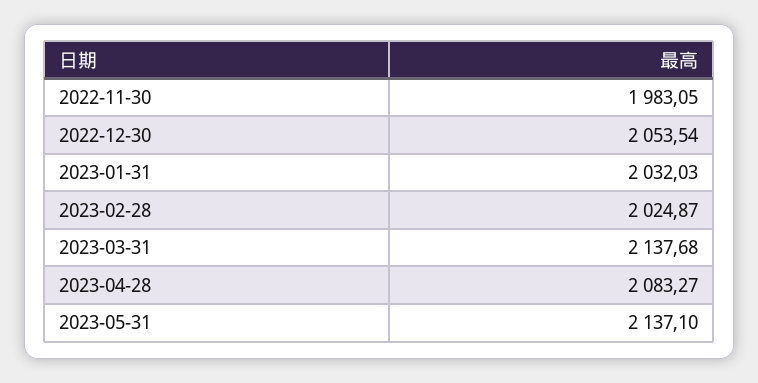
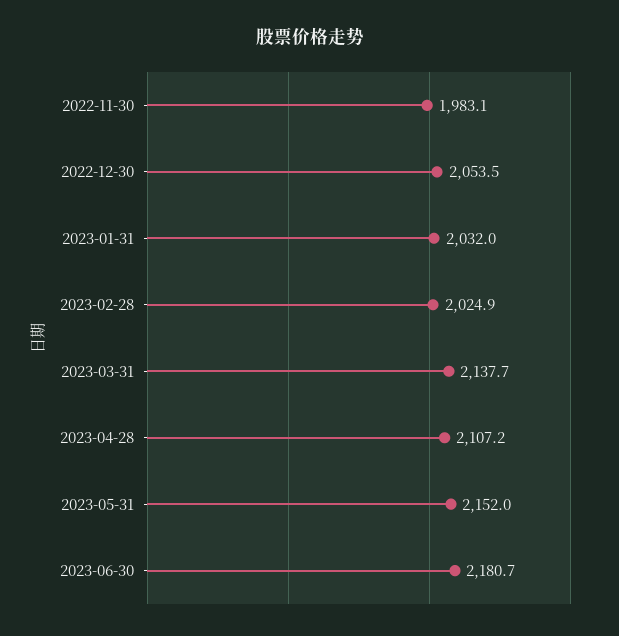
2023-04-28: 2083.27 -> 2107.2
2023-05-31: 2137.1 -> 2152
2023-06-30: none -> 2180.7

